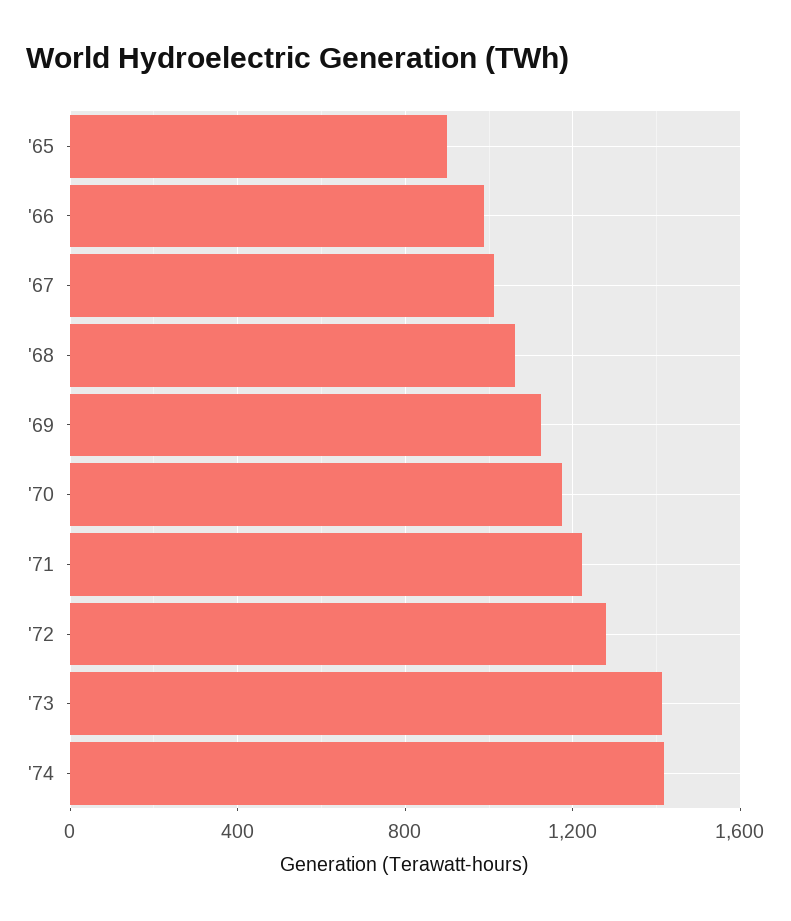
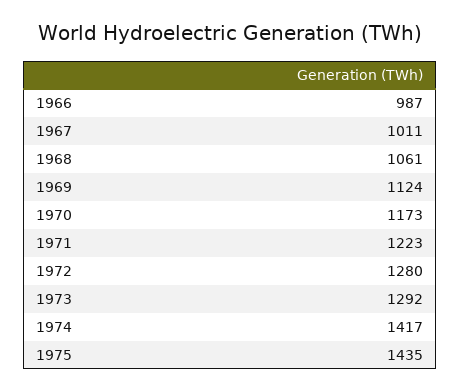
'65: 900 -> none
'73: 1400 -> 1292
1975: none -> 1435

